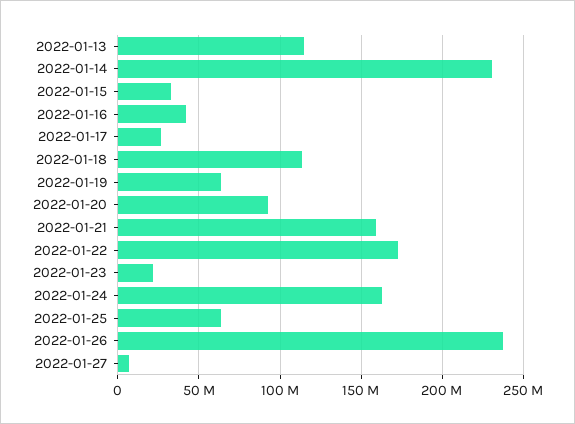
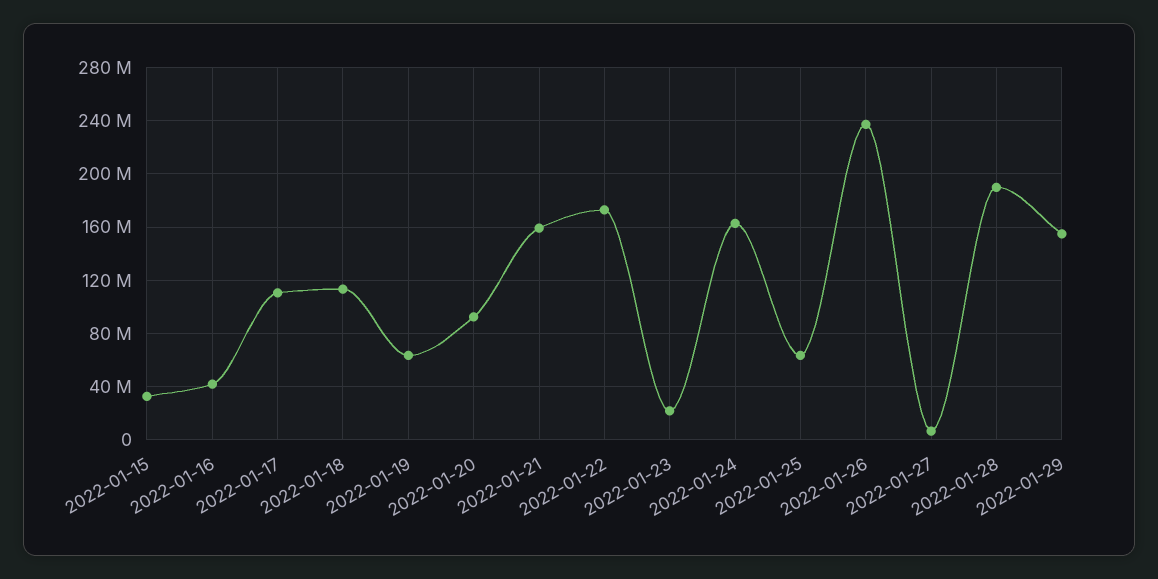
2022-01-13: 115000000 -> none
2022-01-14: 230000000 -> none
2022-01-17: 25000000 -> 110000000
2022-01-28: none -> 190000000
2022-01-29: none -> 155000000

